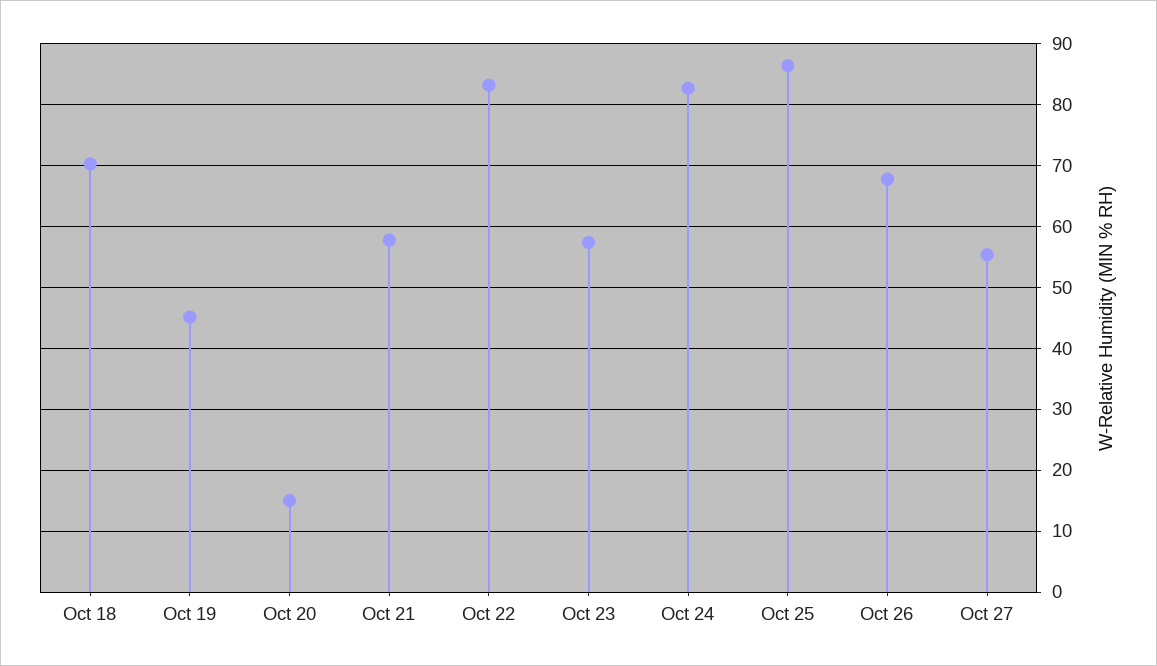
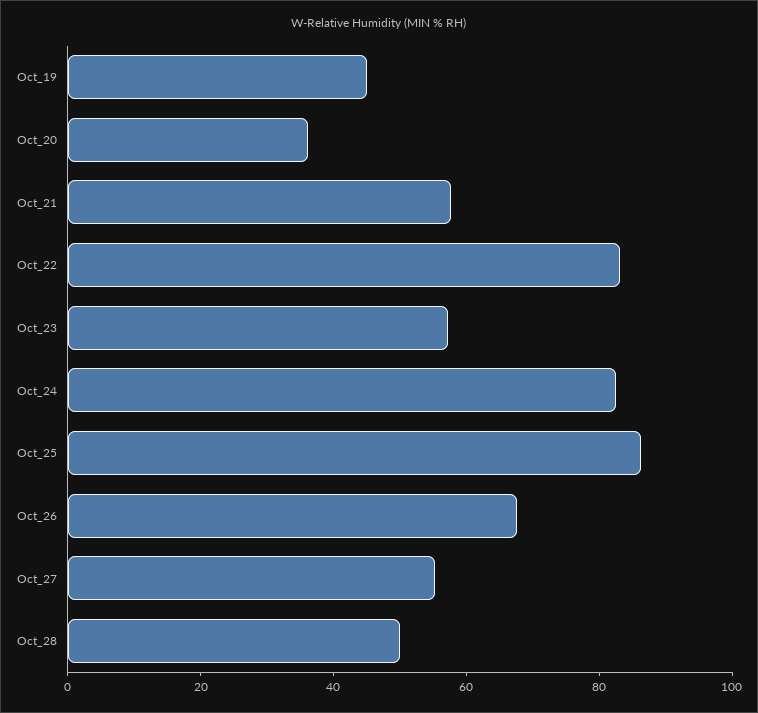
Oct 18: 70 -> none
Oct 20: 15 -> 35
Oct_28: none -> 50

